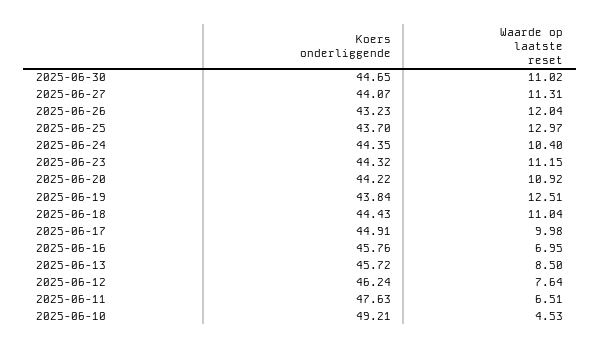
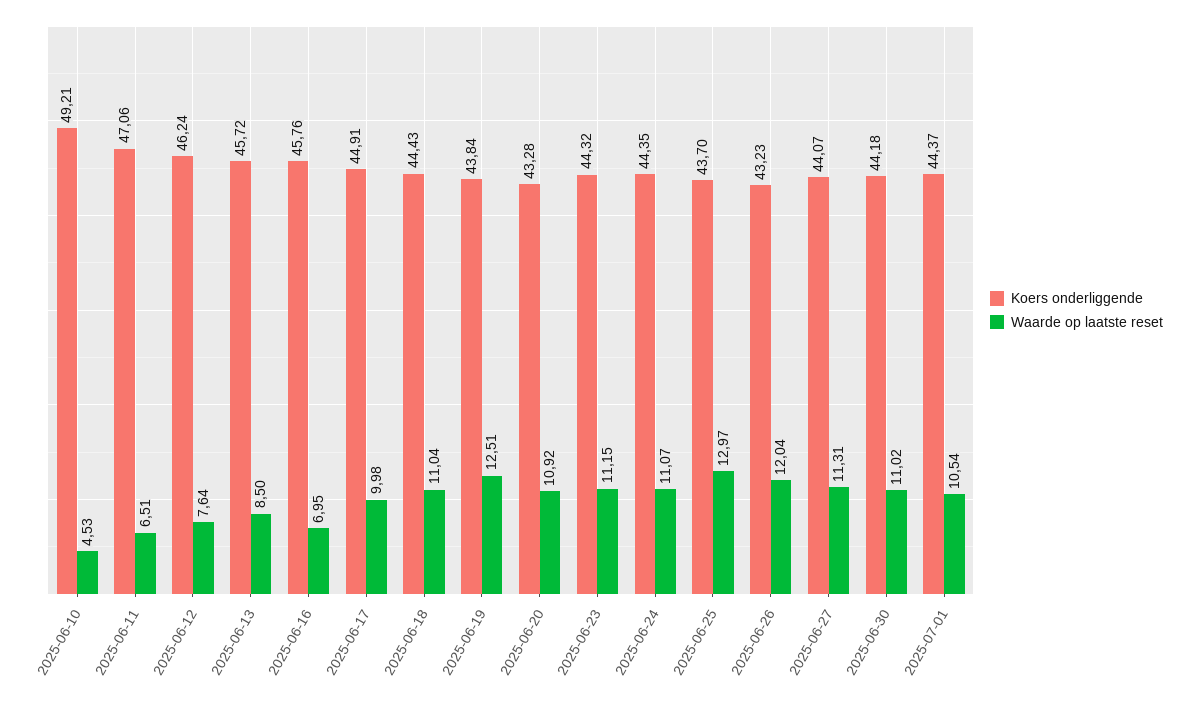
Koers onderliggende, 2025-06-30: 44.65 -> 44.18
Waarde op laatste reset, 2025-06-24: 10.4 -> 11.07
Koers onderliggende, 2025-06-20: 44.22 -> 43.28
Koers onderliggende, 2025-06-11: 47.63 -> 47.06
Koers onderliggende, 2025-07-01: none -> 44.37
Waarde op laatste reset, 2025-07-01: none -> 10.54

